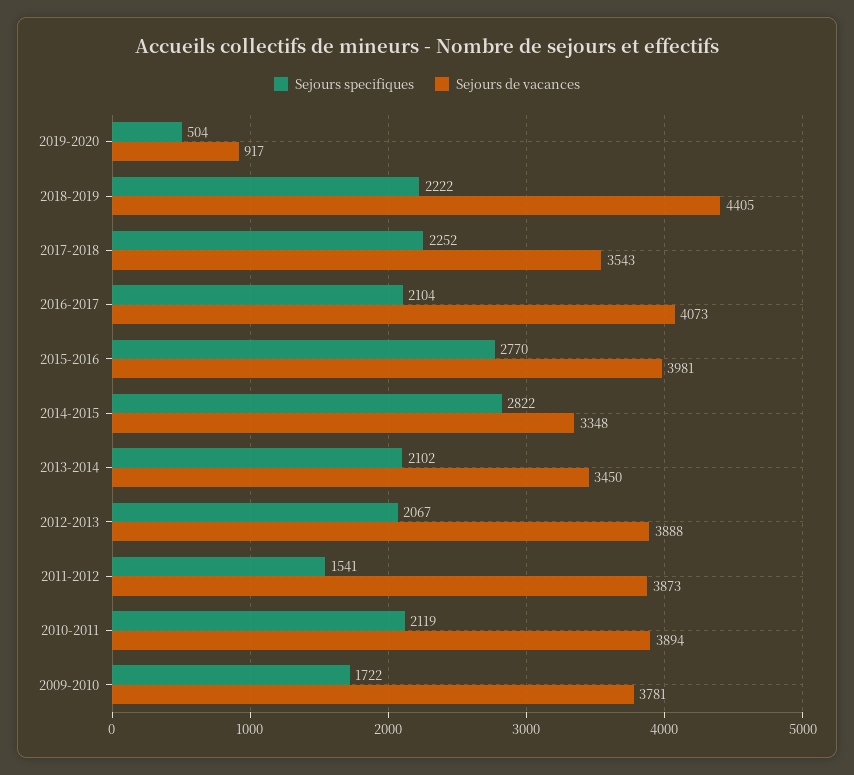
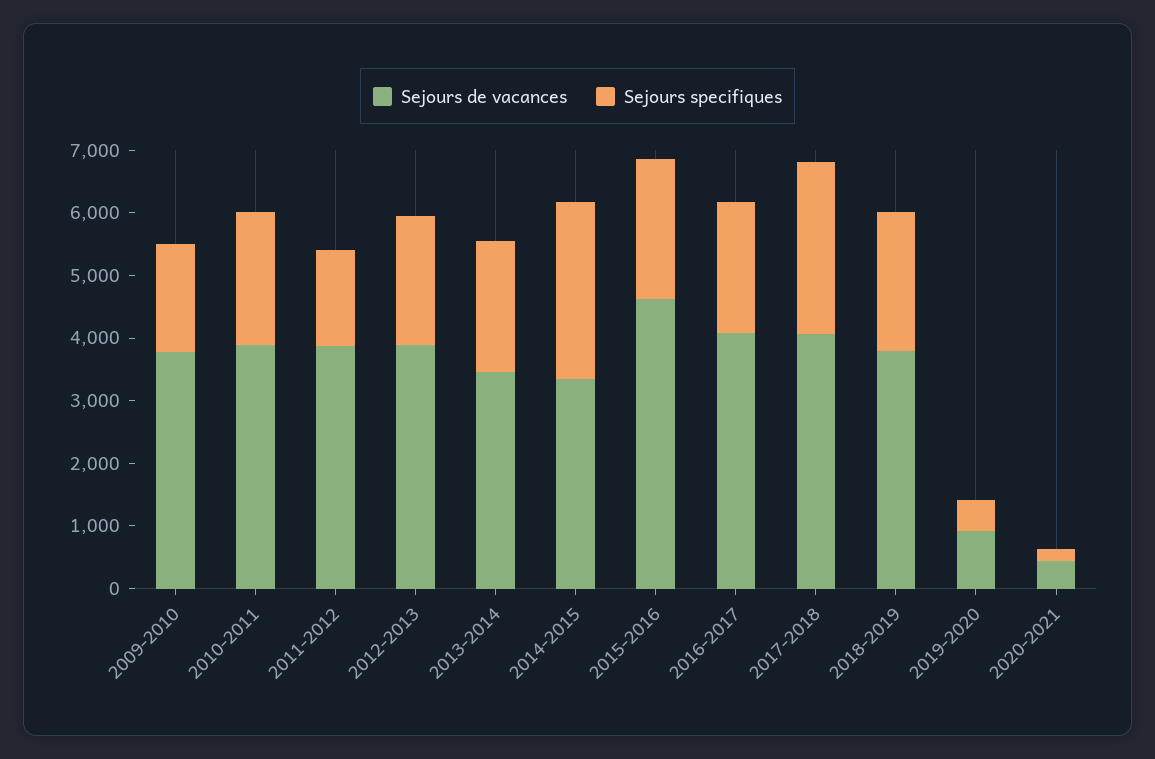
Sejours de vacances, 2018-2019: 4405 -> 3800
Sejours specifiques, 2017-2018: 2252 -> 2800
Sejours de vacances, 2017-2018: 3543 -> 4000
Sejours specifiques, 2015-2016: 2770 -> 2200
Sejours de vacances, 2015-2016: 3981 -> 4600
Sejours de vacances, 2020-2021: none -> 400
Sejours specifiques, 2020-2021: none -> 200

